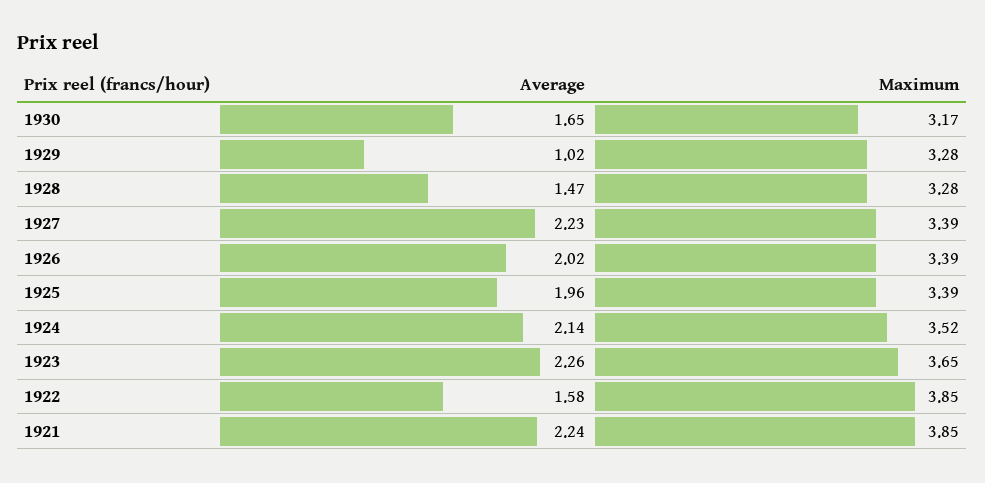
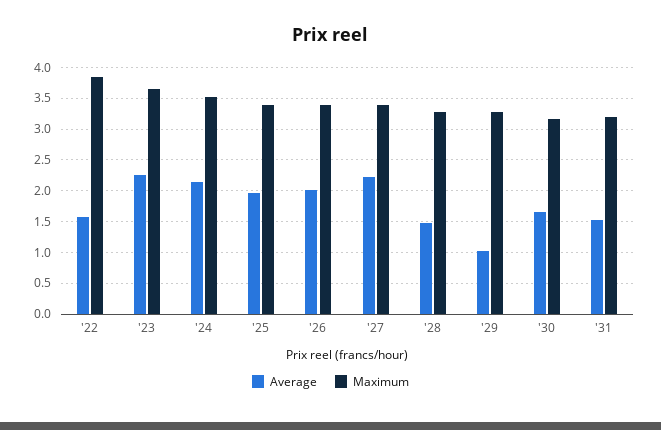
Average, 1921: 2.24 -> none
Maximum, 1921: 3.85 -> none
Average, '31: none -> 1.5
Maximum, '31: none -> 3.2

